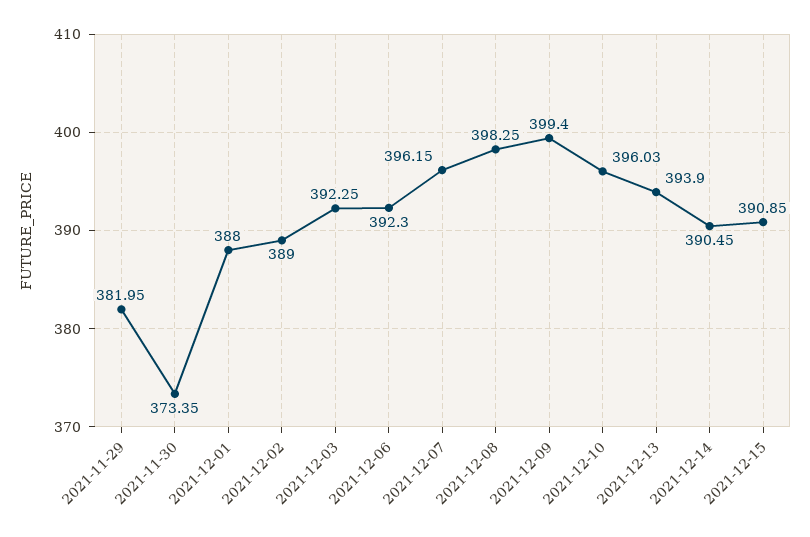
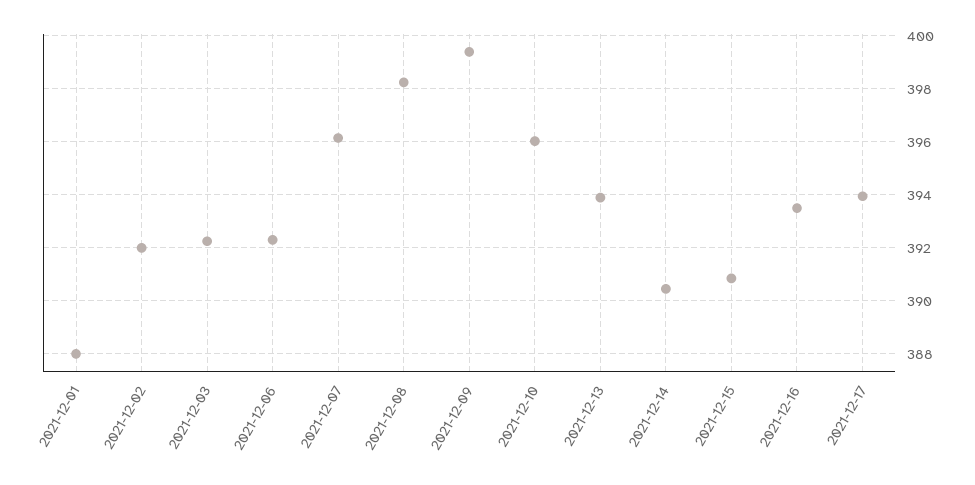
2021-11-29: 381.95 -> none
2021-11-30: 373.35 -> none
2021-12-02: 389 -> 392
2021-12-16: none -> 393.5
2021-12-17: none -> 394

